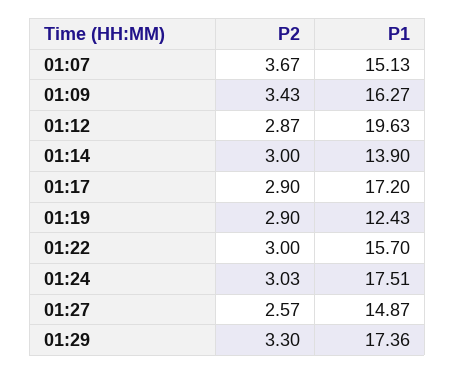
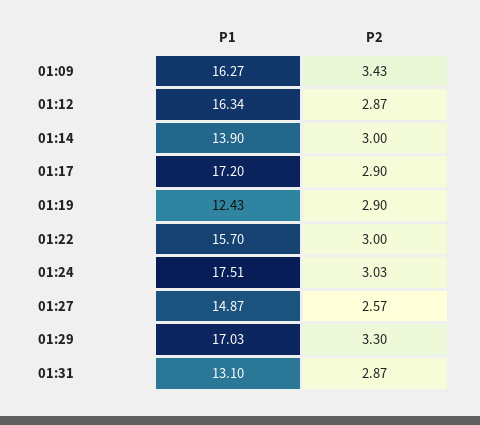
P2, 01:07: 3.67 -> none
P1, 01:07: 15.13 -> none
P1, 01:12: 19.63 -> 16.34
P1, 01:29: 17.36 -> 17.03
P1, 01:31: none -> 13.1
P2, 01:31: none -> 2.87

